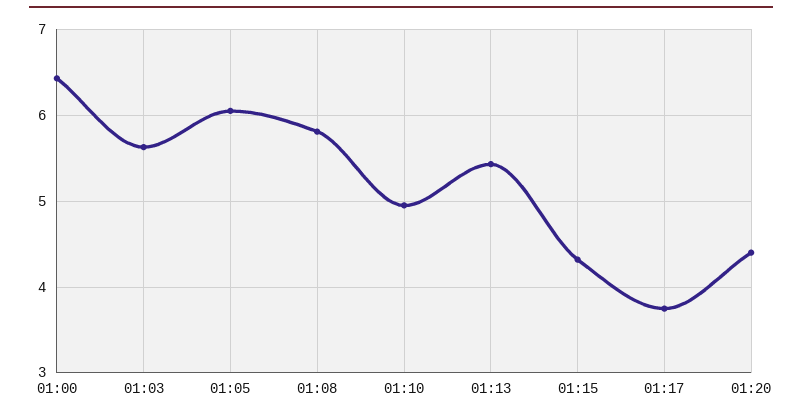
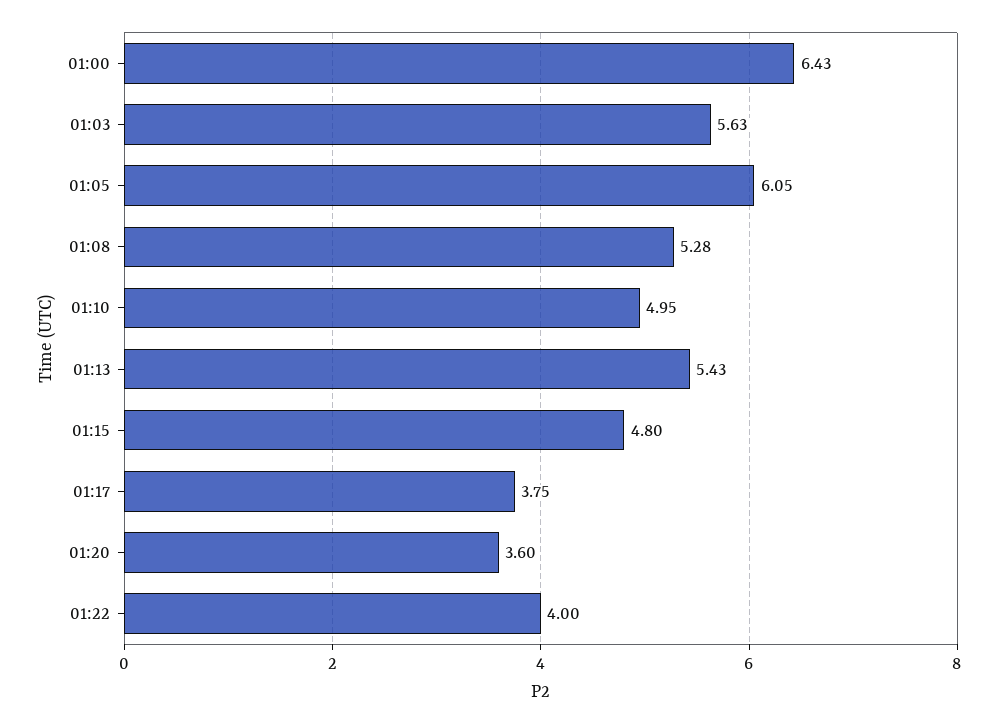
01:08: 5.8 -> 5.28
01:15: 4.3 -> 4.8
01:20: 4.4 -> 3.6
01:22: none -> 4

